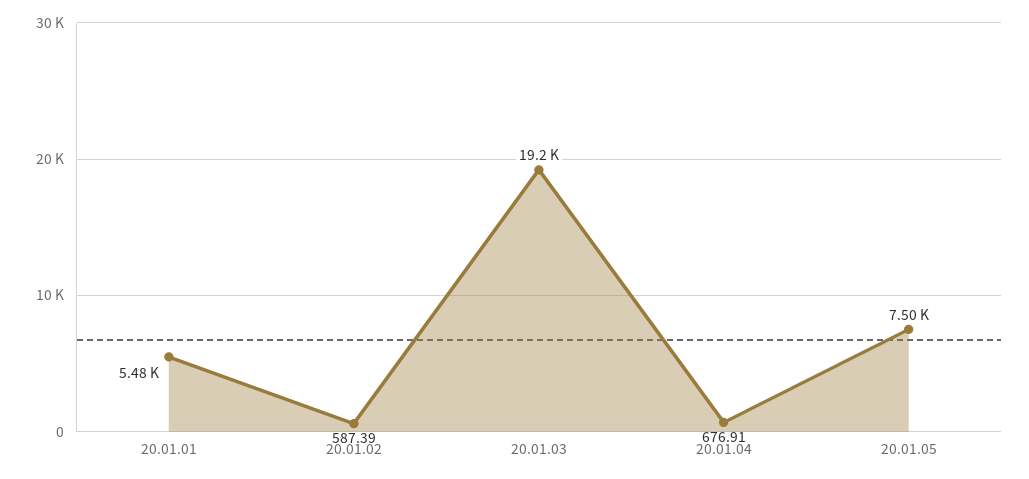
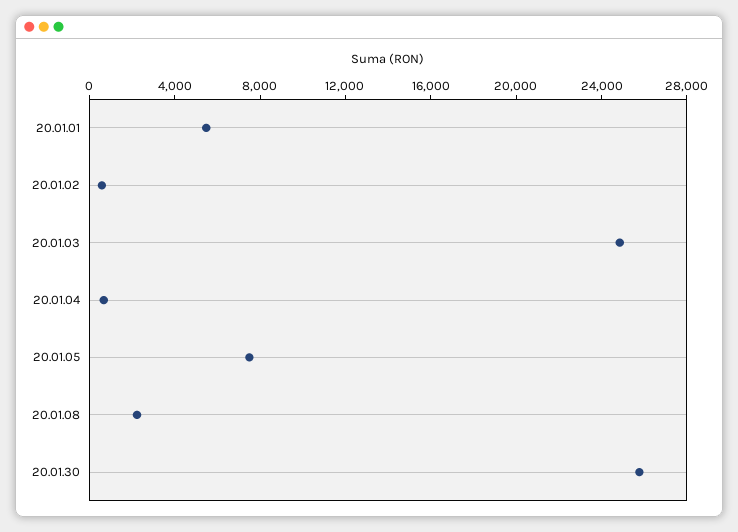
20.01.03: 19200 -> 25000
20.01.08: none -> 2000
20.01.30: none -> 26000

